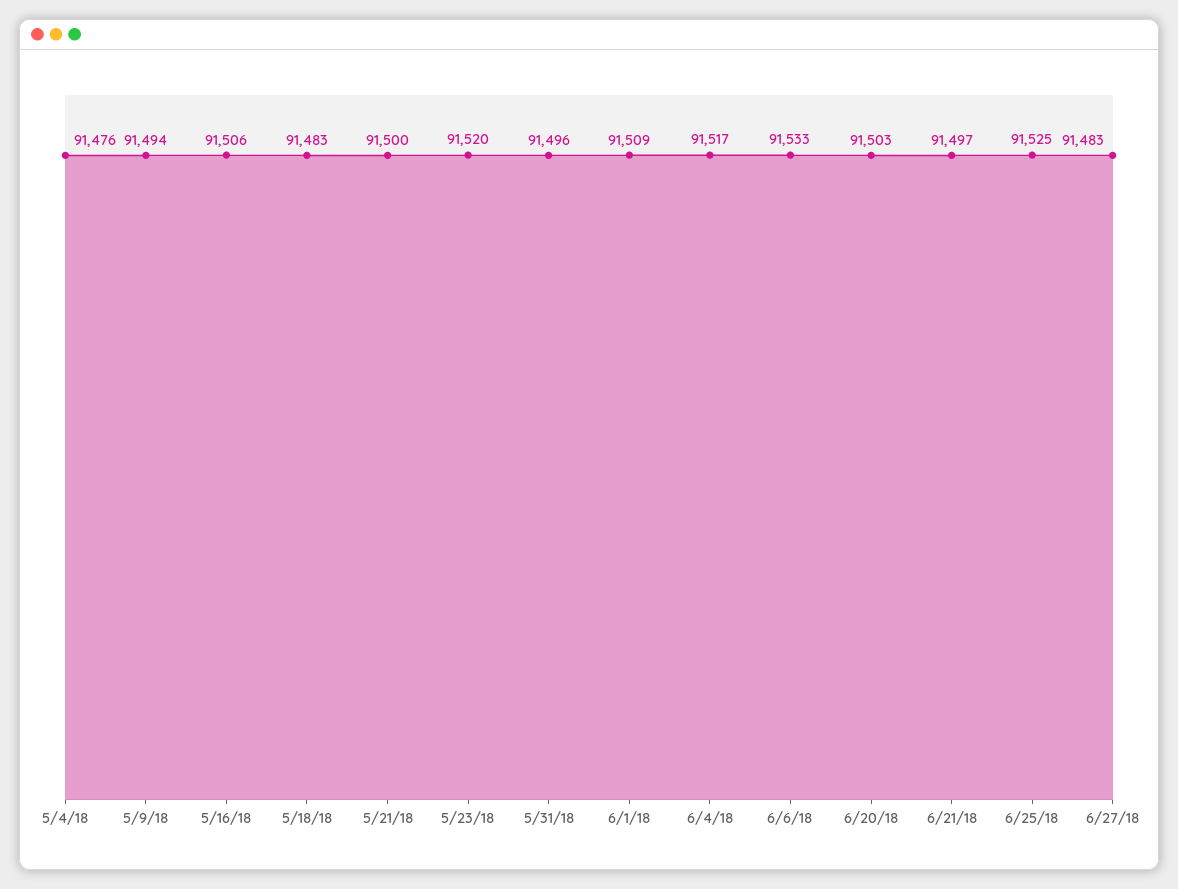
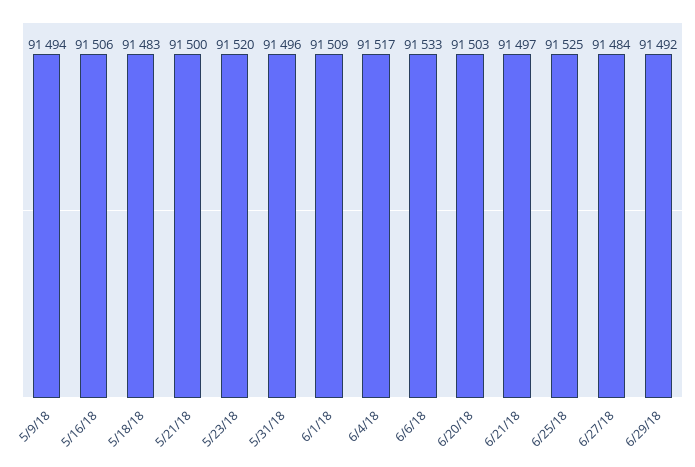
5/4/18: 91476 -> none
6/27/18: 91483 -> 91484
6/29/18: none -> 91492

